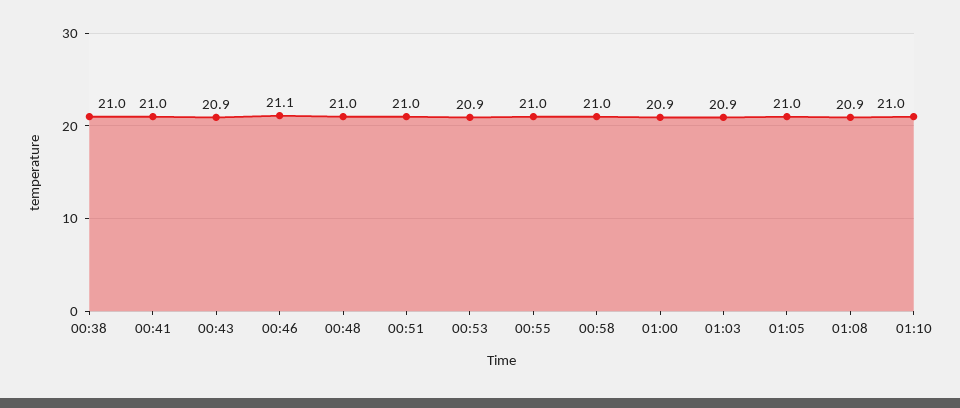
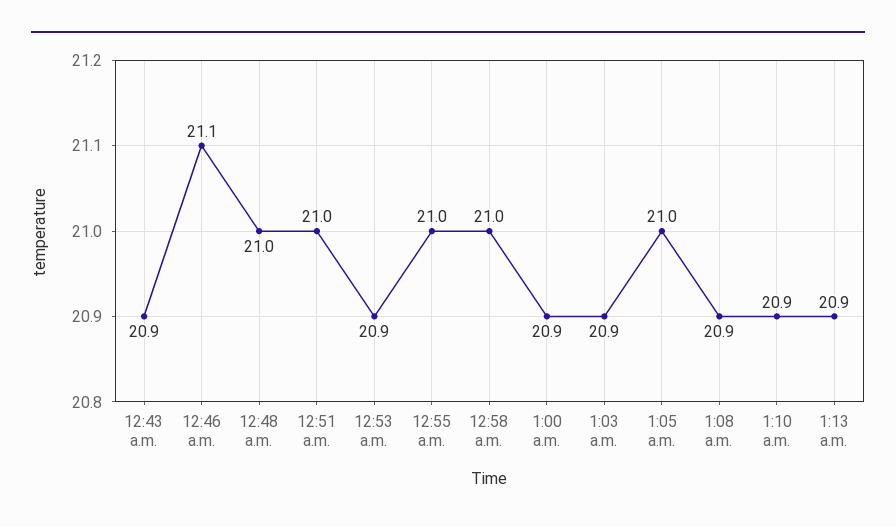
00:38: 21 -> none
00:41: 21 -> none
01:10: 21 -> 20.9
1:13 a.m.: none -> 20.9

